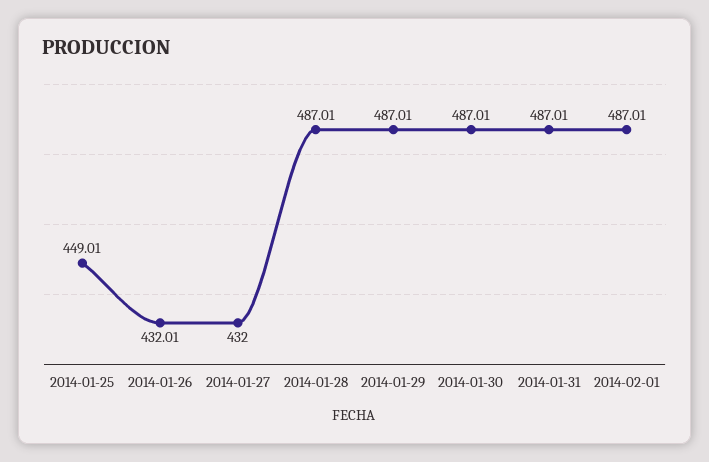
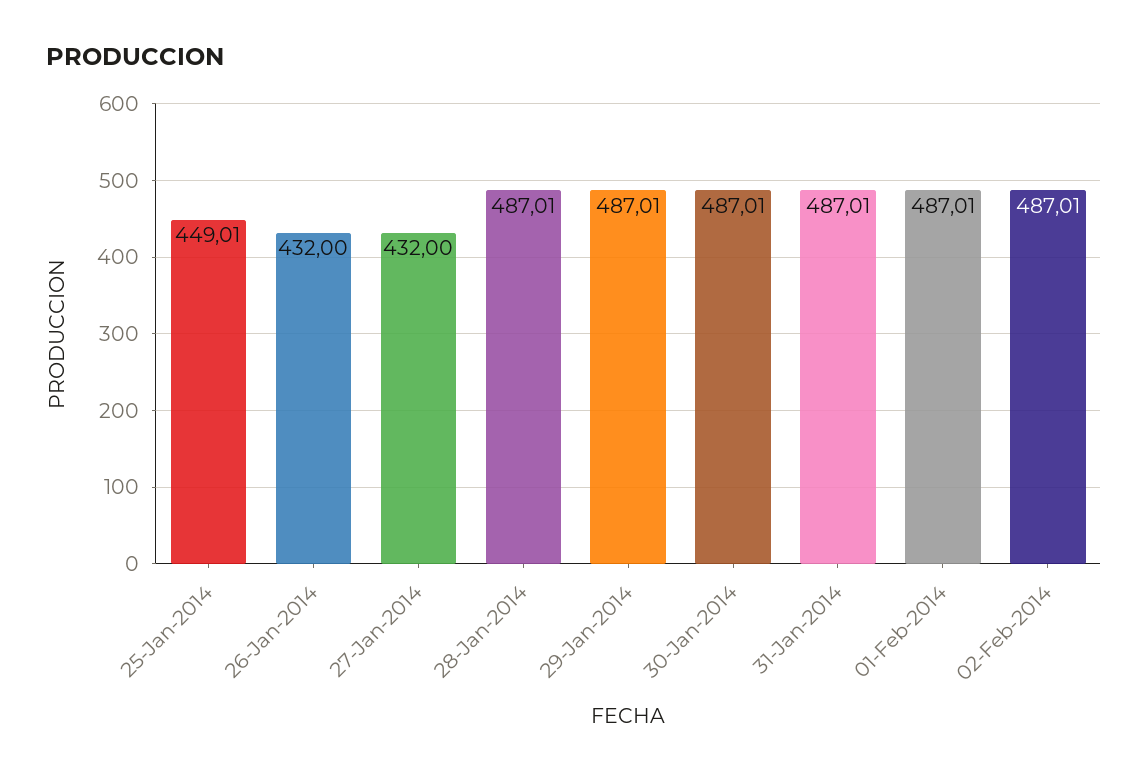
2014-01-26: 432.01 -> 432
02-Feb-2014: none -> 487.01

